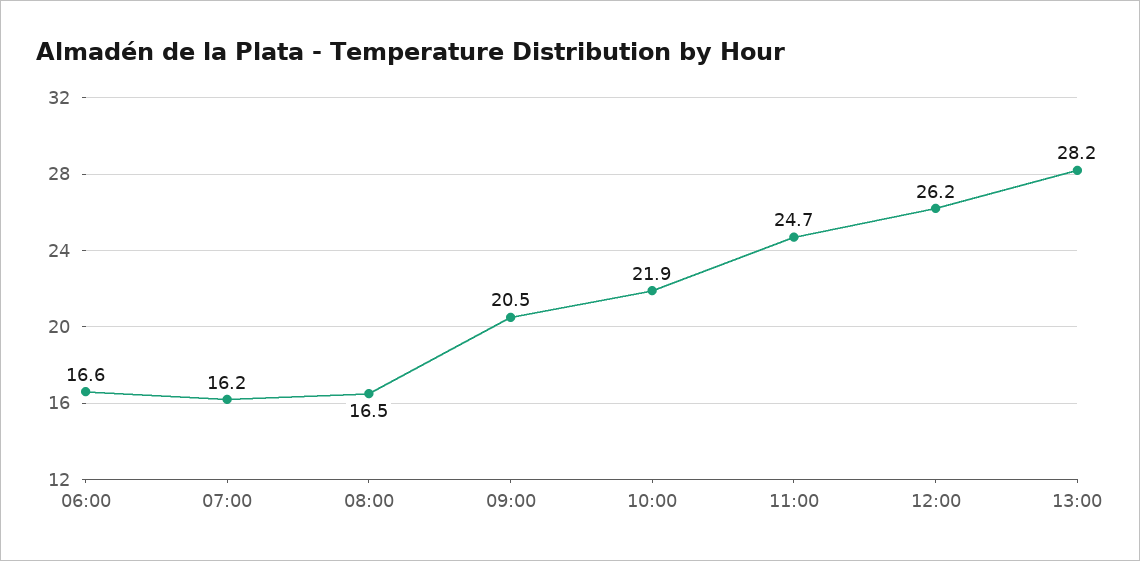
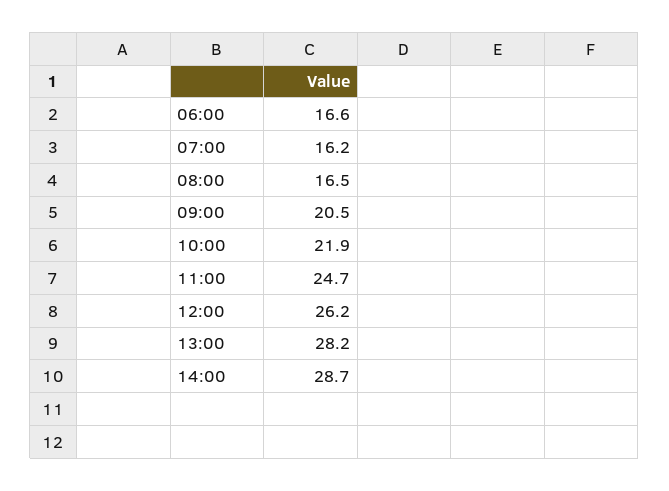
14:00: none -> 28.7

